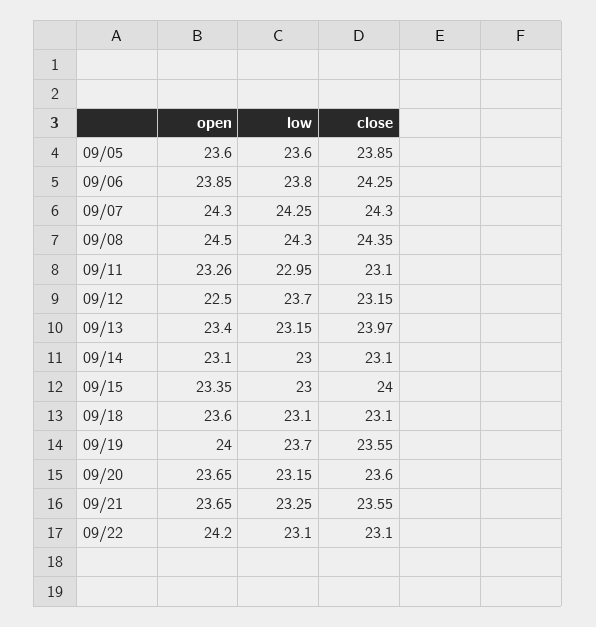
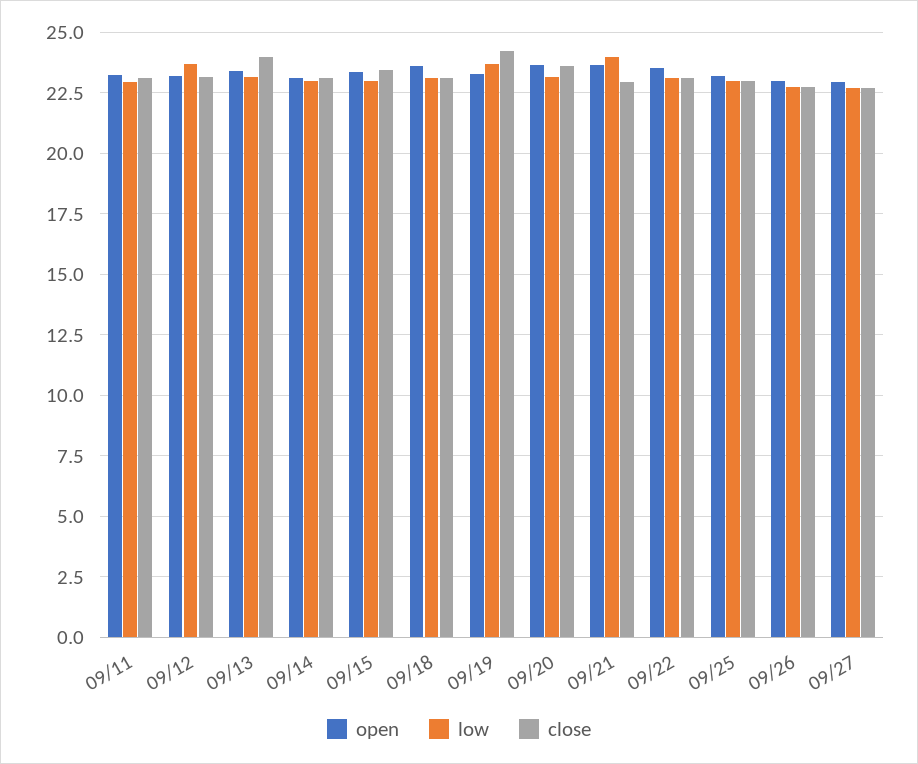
open, 09/05: 23.6 -> none
low, 09/05: 23.6 -> none
close, 09/05: 23.85 -> none
open, 09/06: 23.85 -> none
low, 09/06: 23.8 -> none
close, 09/06: 24.25 -> none
open, 09/07: 24.3 -> none
low, 09/07: 24.25 -> none
close, 09/07: 24.3 -> none
open, 09/08: 24.5 -> none
low, 09/08: 24.3 -> none
close, 09/08: 24.35 -> none
open, 09/12: 22.5 -> 23.25
close, 09/15: 24 -> 23.5
open, 09/19: 24 -> 23.25
close, 09/19: 23.55 -> 24.25
low, 09/21: 23.25 -> 24
close, 09/21: 23.55 -> 23
open, 09/22: 24.2 -> 23.5
open, 09/25: none -> 23.25
low, 09/25: none -> 23
close, 09/25: none -> 23
open, 09/26: none -> 23
low, 09/26: none -> 22.75
close, 09/26: none -> 22.75
open, 09/27: none -> 23
low, 09/27: none -> 22.75
close, 09/27: none -> 22.75

